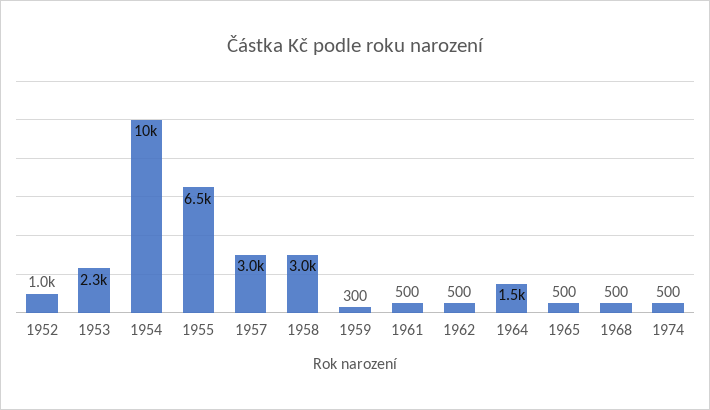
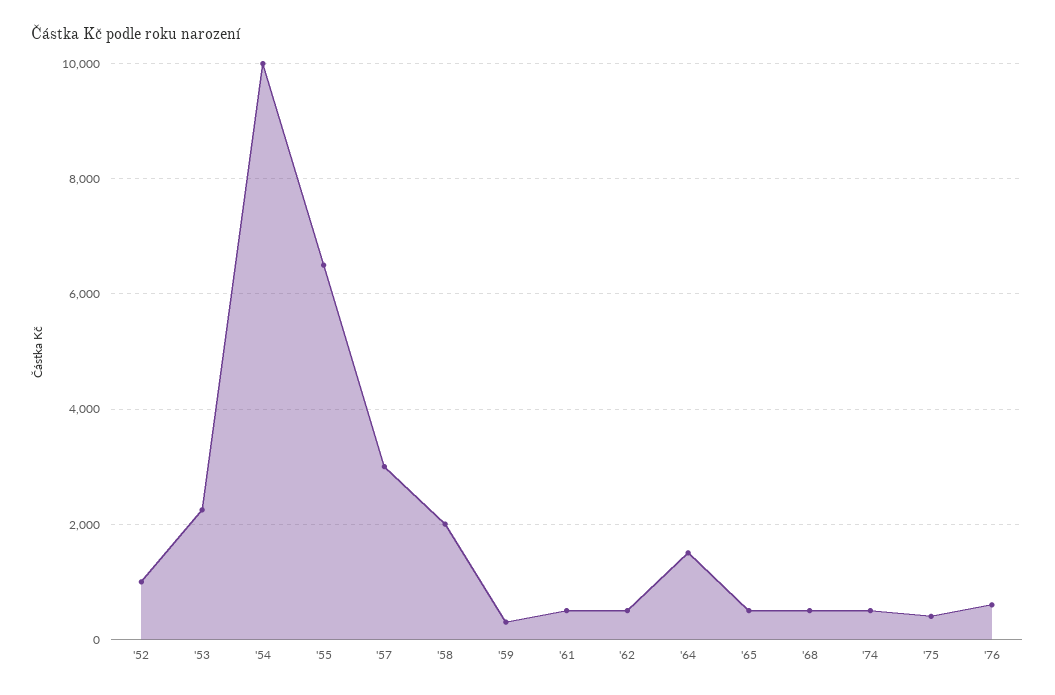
1958: 3000 -> 2000
'75: none -> 400
'76: none -> 600

